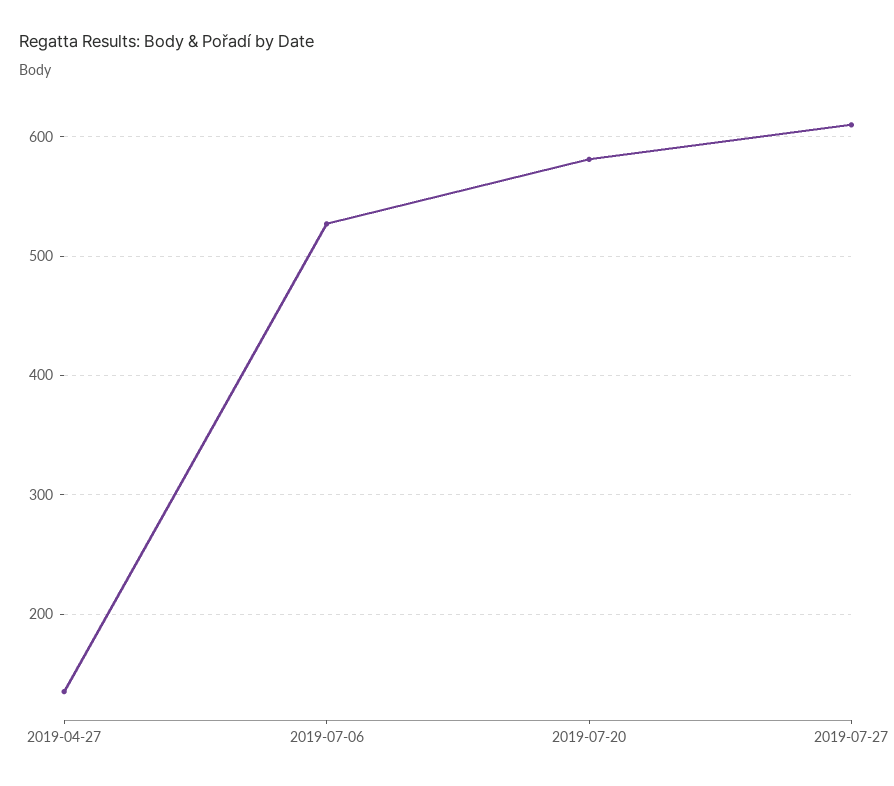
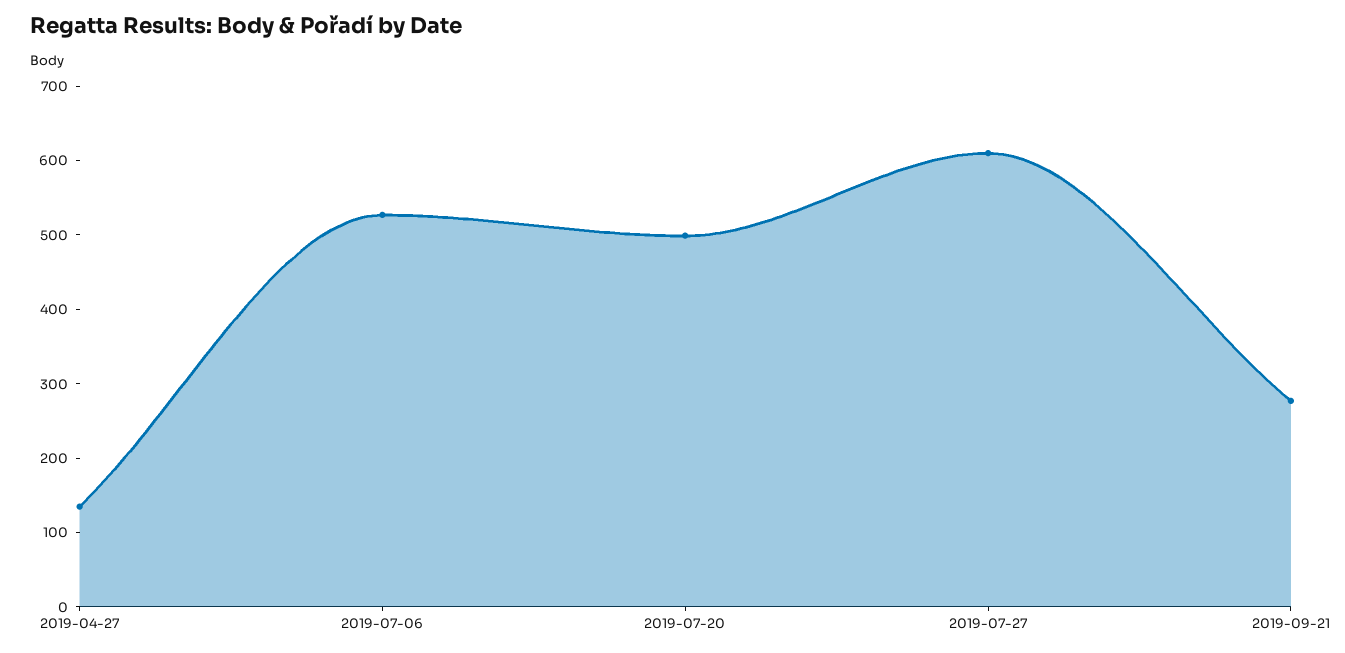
2019-07-20: 580 -> 500
2019-09-21: none -> 280

